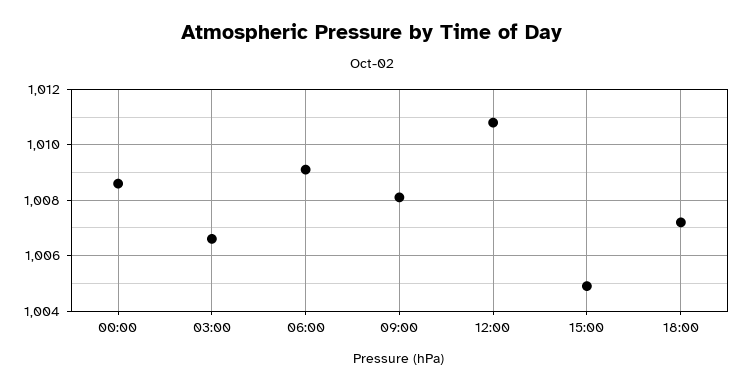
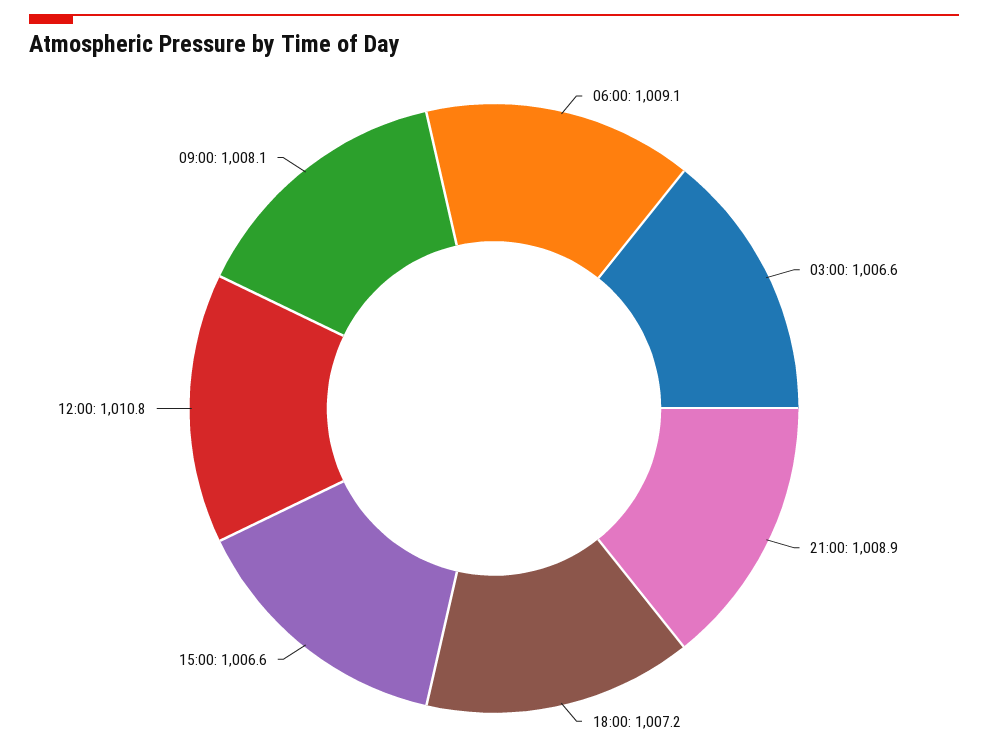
00:00: 1008.5 -> none
15:00: 1005 -> 1006.6
21:00: none -> 1008.9

